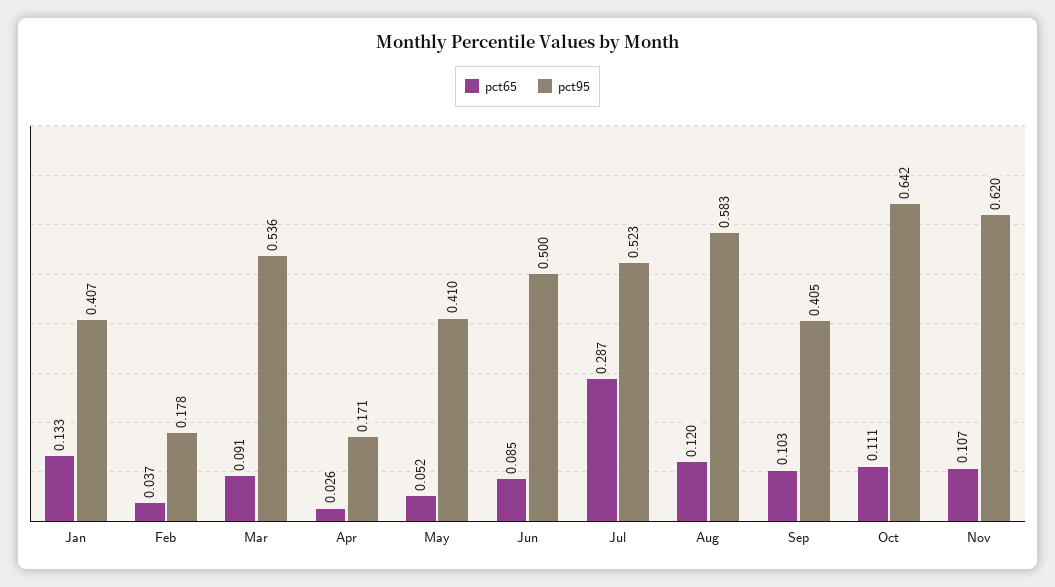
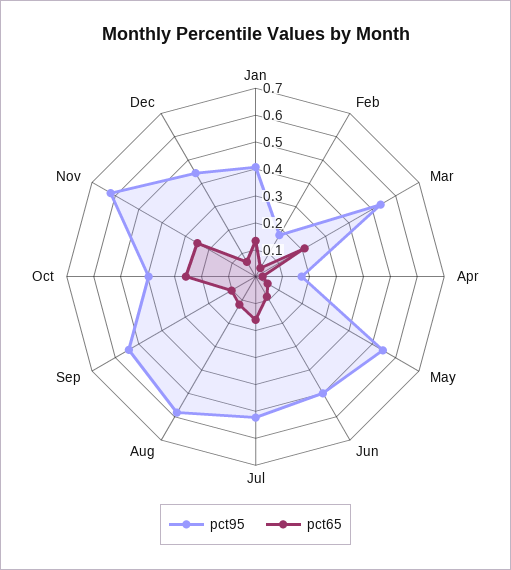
pct65, Mar: 0.091 -> 0.2
pct95, May: 0.41 -> 0.55
pct65, Jul: 0.287 -> 0.15
pct95, Sep: 0.405 -> 0.55
pct65, Oct: 0.111 -> 0.25
pct95, Oct: 0.642 -> 0.4
pct65, Nov: 0.107 -> 0.25
pct95, Dec: none -> 0.45
pct65, Dec: none -> 0.05

